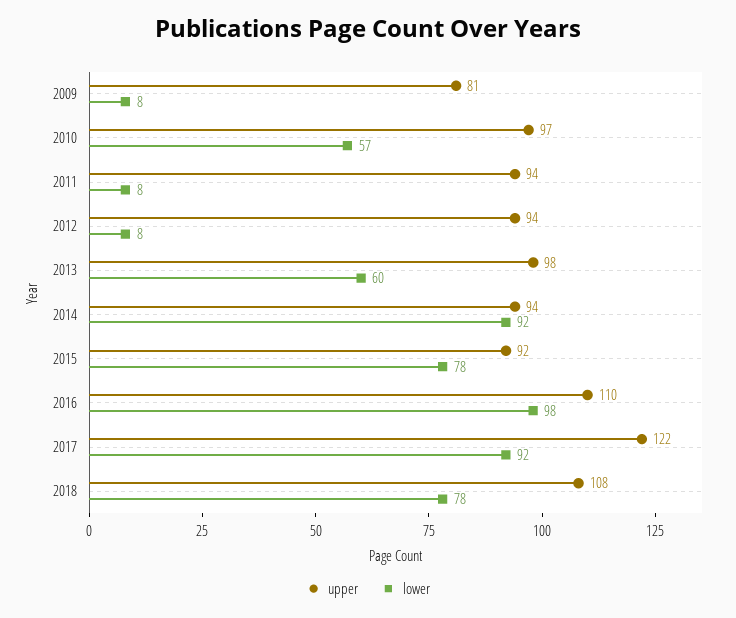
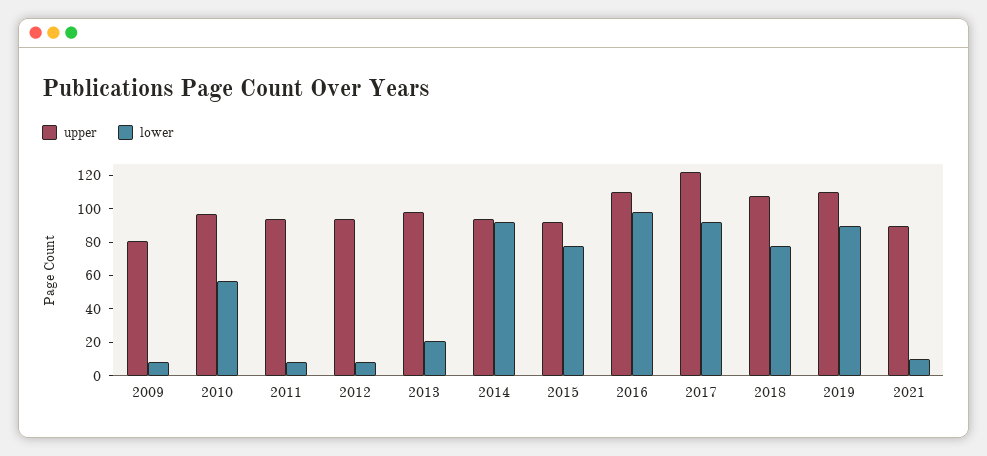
lower, 2013: 60 -> 20
upper, 2019: none -> 110
lower, 2019: none -> 90
upper, 2021: none -> 90
lower, 2021: none -> 10

